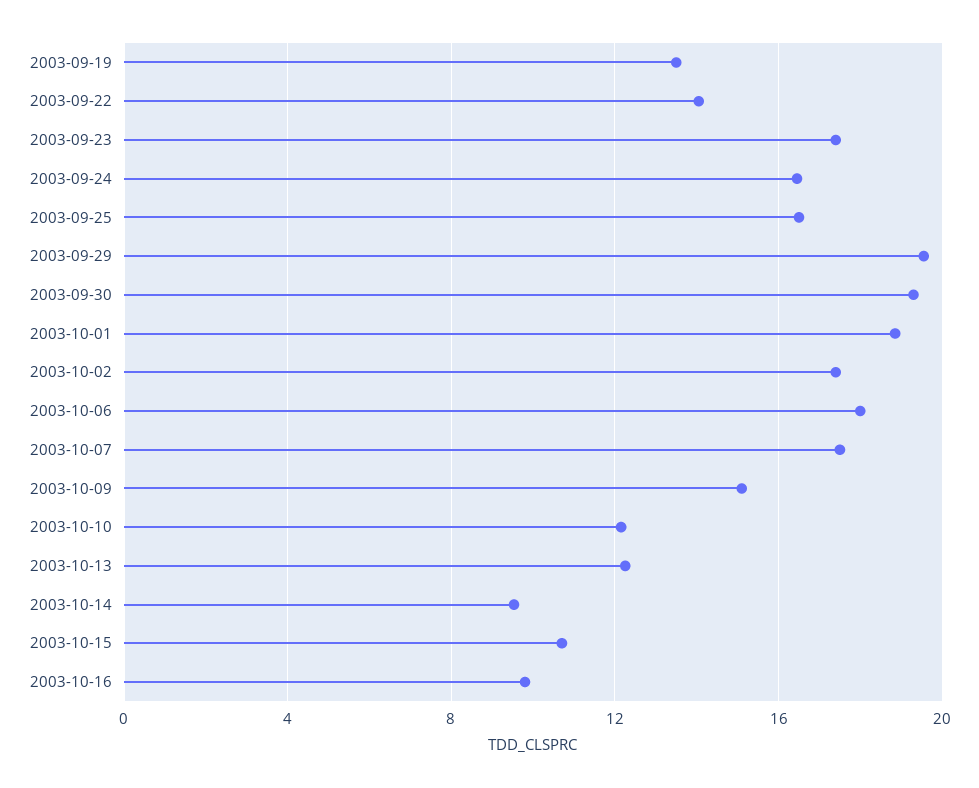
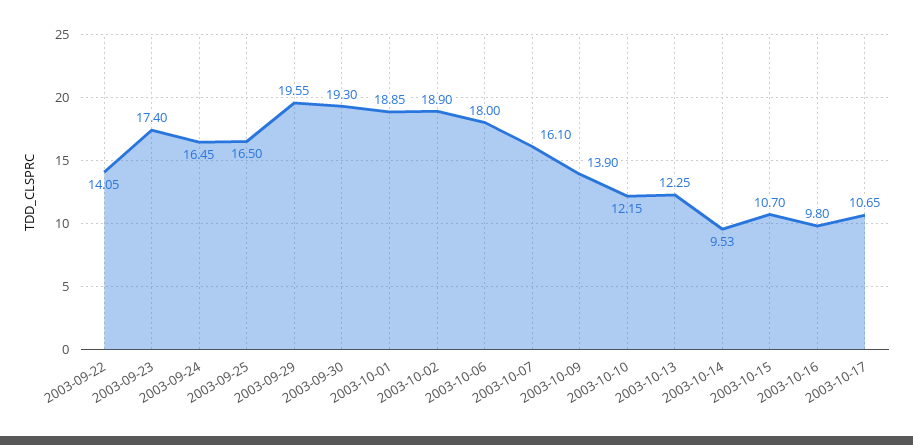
2003-09-19: 13.5 -> none
2003-10-02: 17.5 -> 18.9
2003-10-07: 17.5 -> 16.1
2003-10-09: 15 -> 13.9
2003-10-17: none -> 10.65

